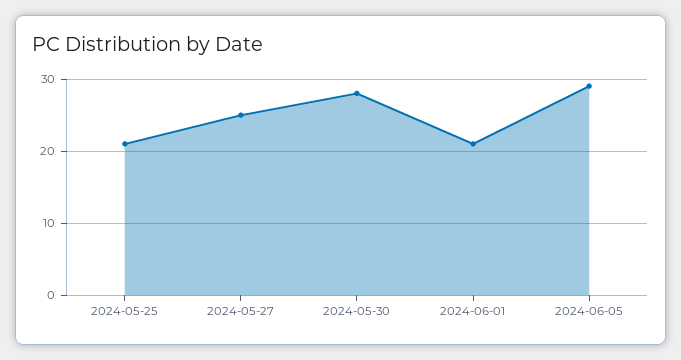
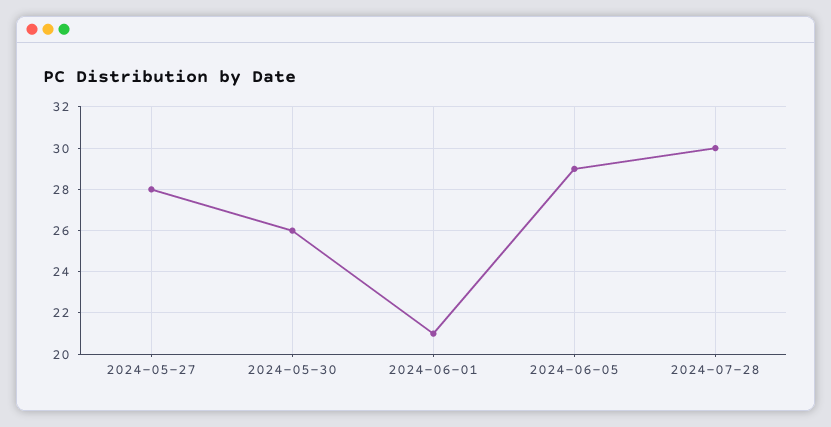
2024-05-25: 21 -> none
2024-05-27: 25 -> 28
2024-05-30: 28 -> 26
2024-07-28: none -> 30

